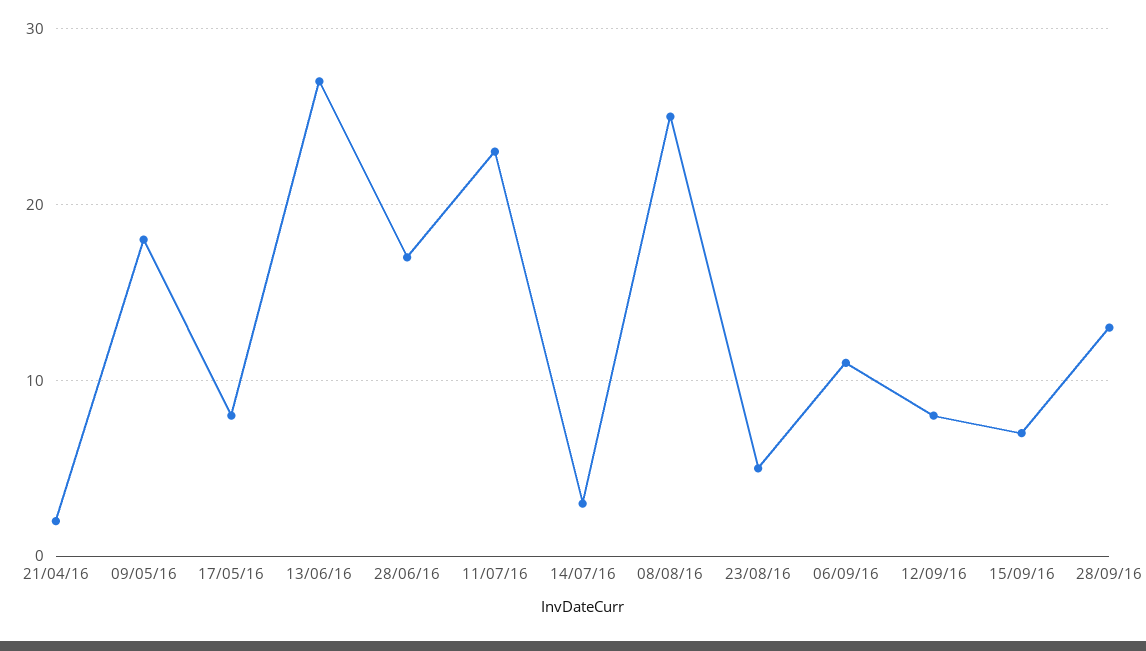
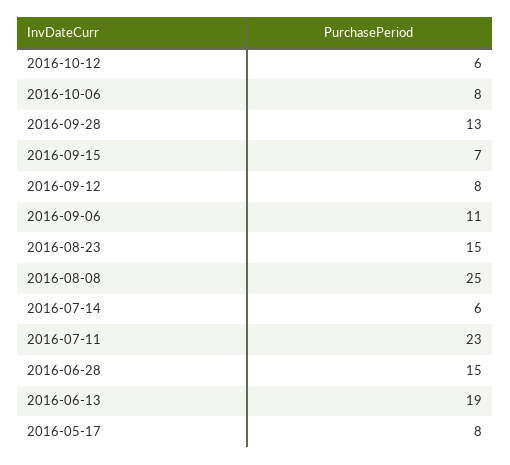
21/04/16: 2 -> none
09/05/16: 18 -> none
13/06/16: 27 -> 19
28/06/16: 17 -> 15
14/07/16: 3 -> 6
23/08/16: 5 -> 15
2016-10-12: none -> 6
2016-10-06: none -> 8

